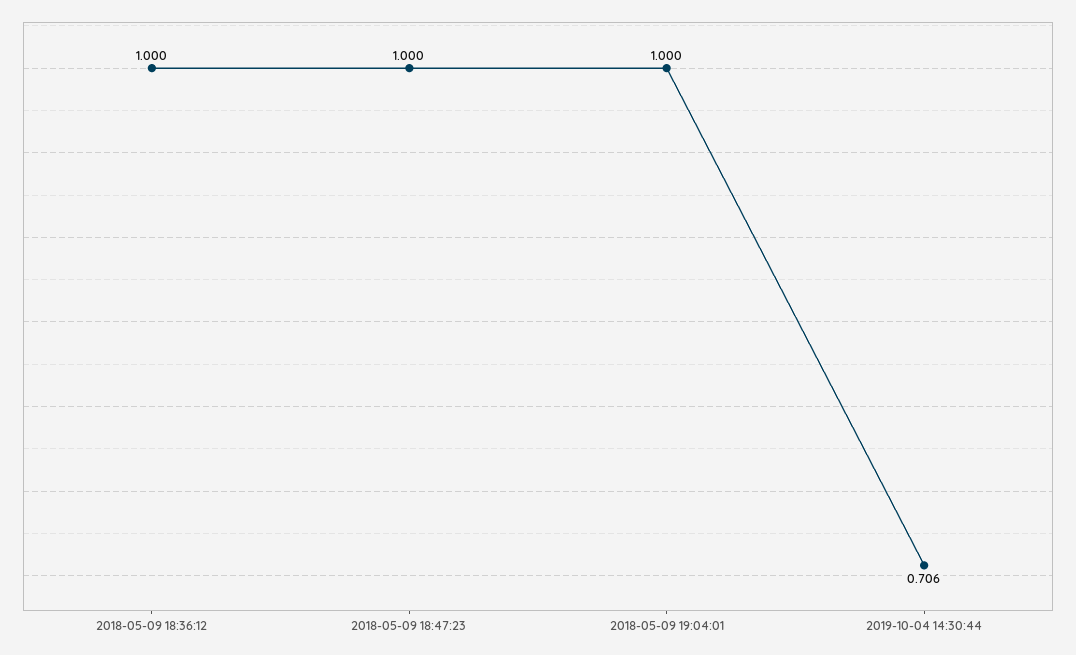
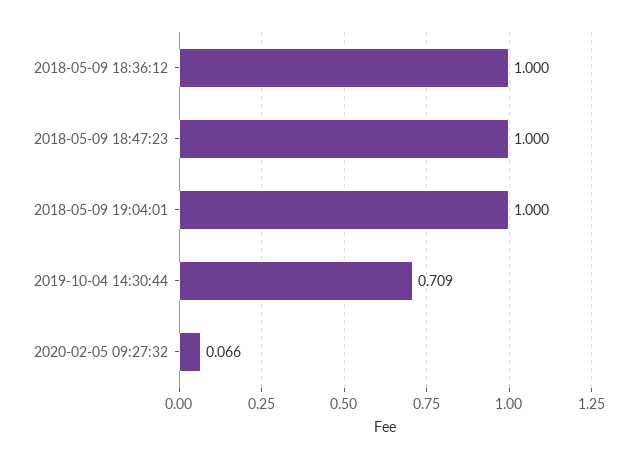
2019-10-04 14:30:44: 0.706 -> 0.709
2020-02-05 09:27:32: none -> 0.066

